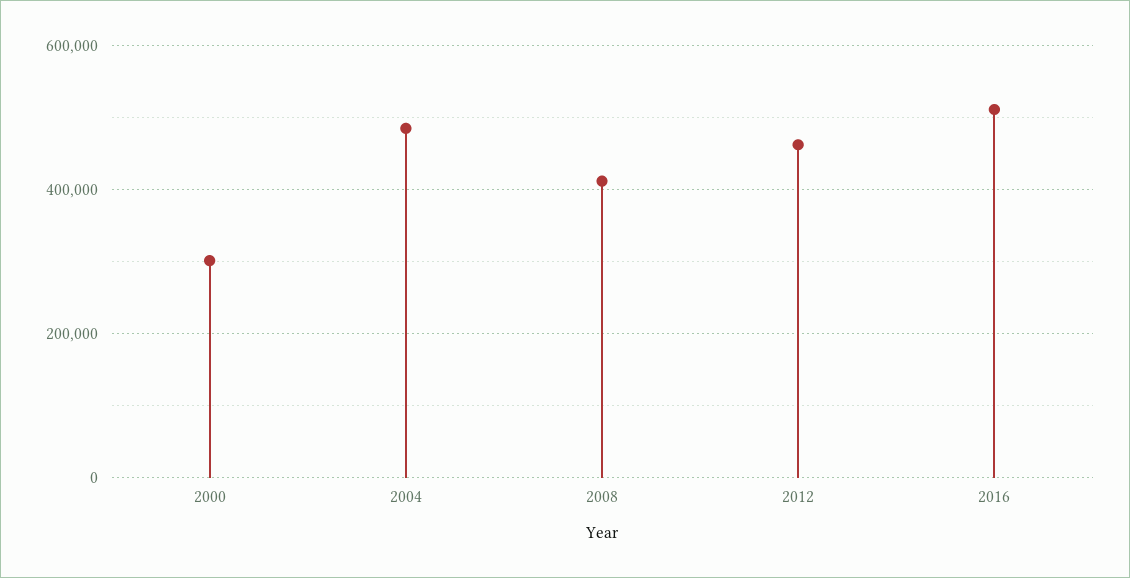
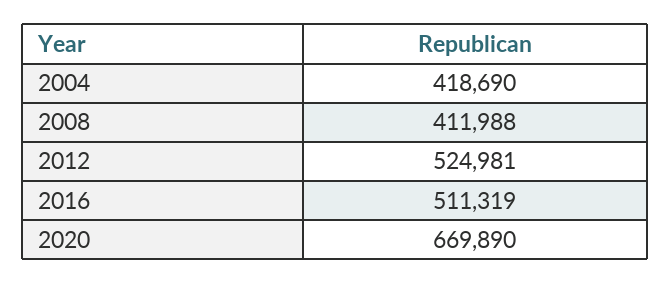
2000: 300000 -> none
2004: 480000 -> 418690
2012: 460000 -> 524981
2020: none -> 669890

